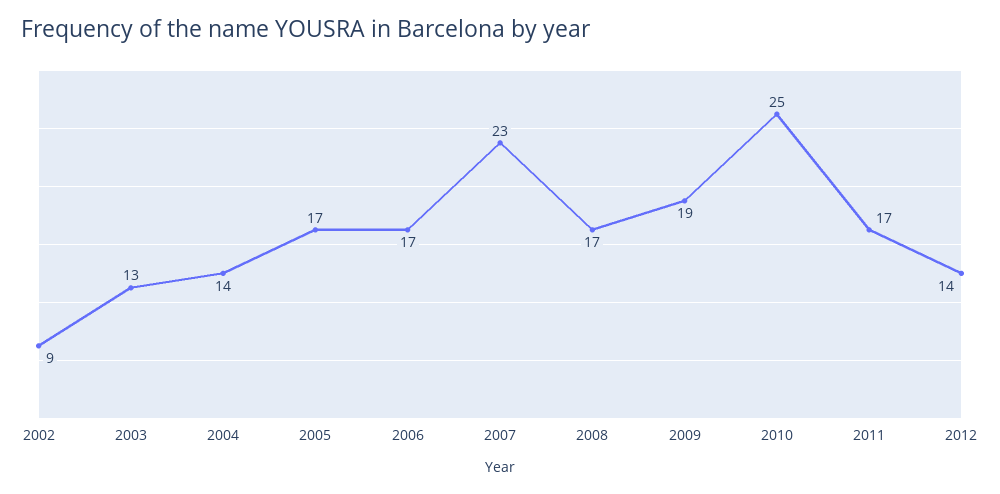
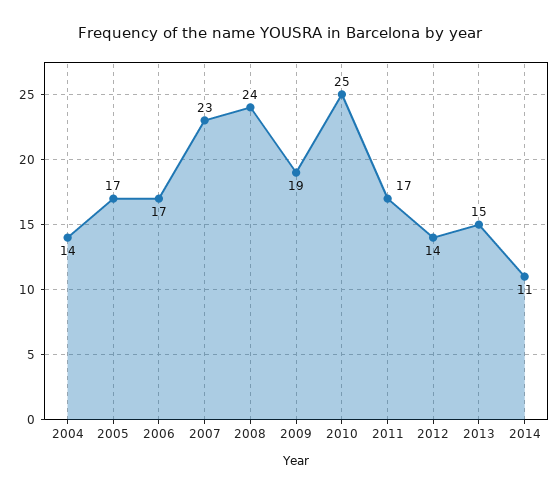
2002: 9 -> none
2003: 13 -> none
2008: 17 -> 24
2013: none -> 15
2014: none -> 11

